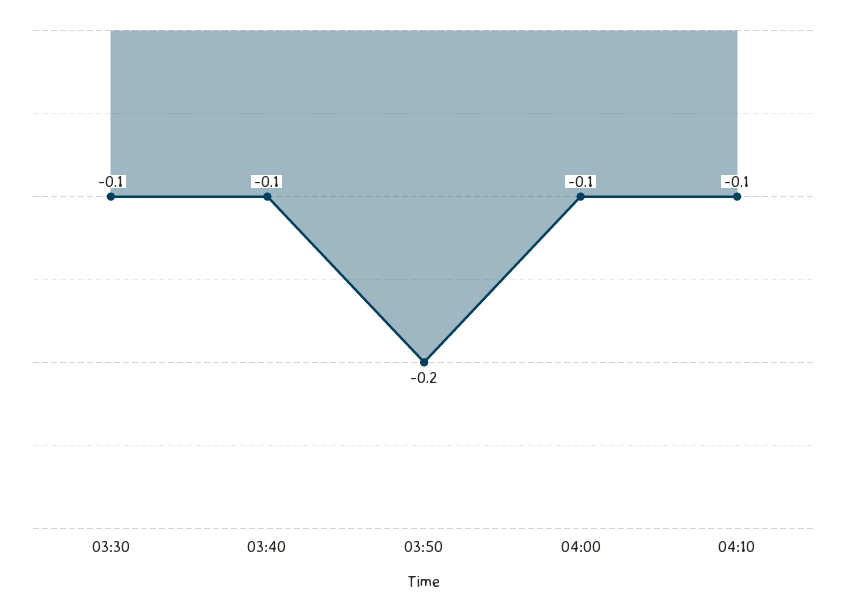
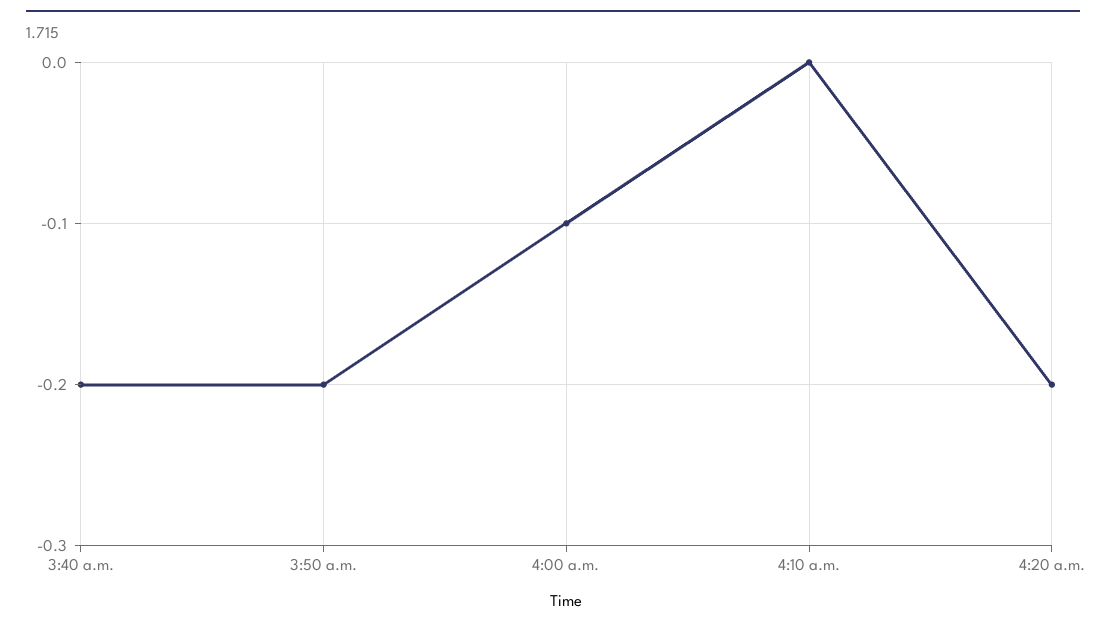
03:30: -0.1 -> none
03:40: -0.1 -> -0.2
04:10: -0.1 -> 0
4:20 a.m.: none -> -0.2

